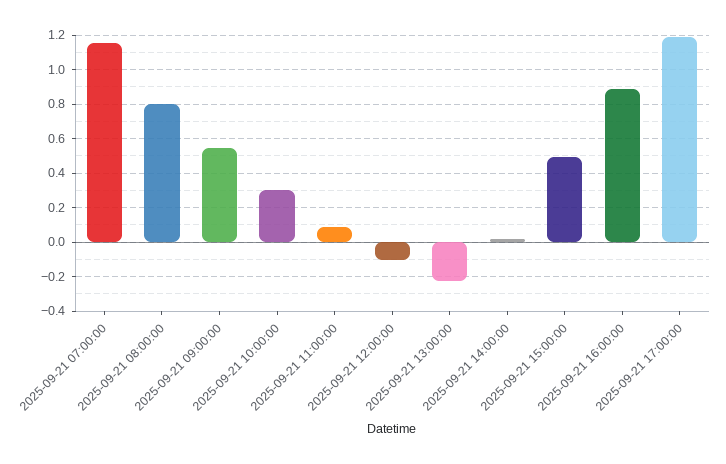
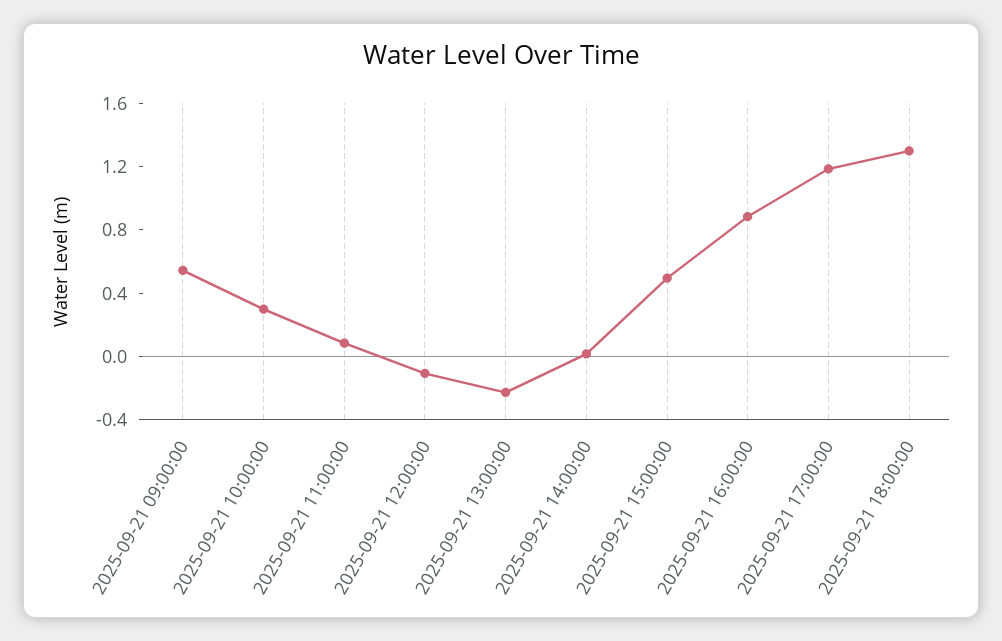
2025-09-21 07:00:00: 1.15 -> none
2025-09-21 08:00:00: 0.8 -> none
2025-09-21 18:00:00: none -> 1.3

